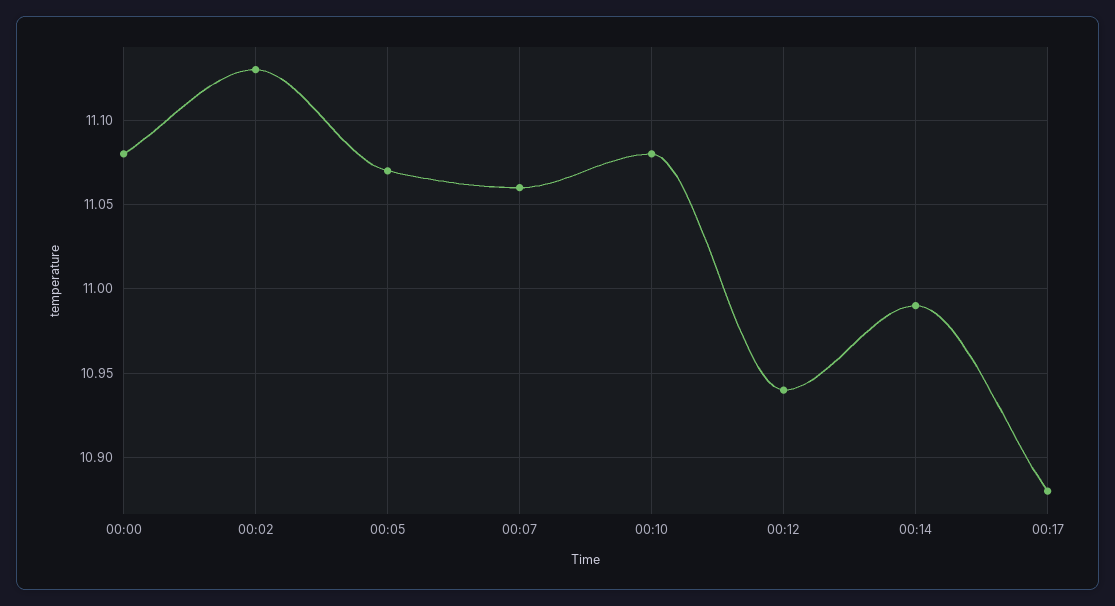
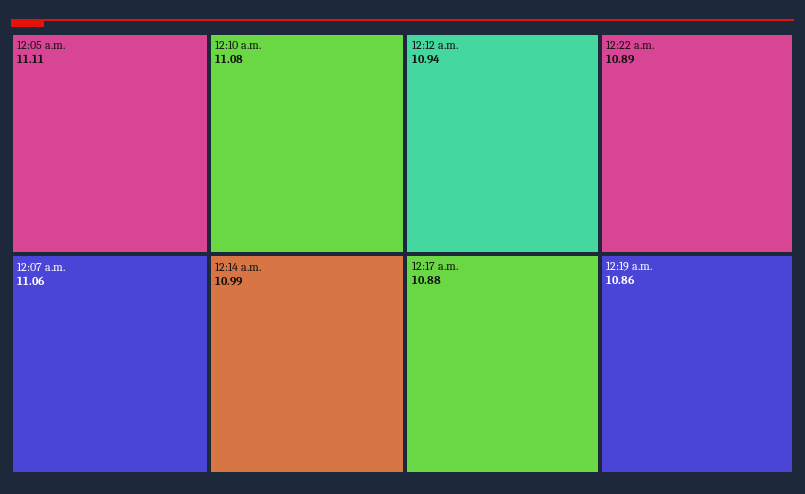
00:00: 11.08 -> none
00:02: 11.13 -> none
00:05: 11.07 -> 11.11
12:22 a.m.: none -> 10.89
12:19 a.m.: none -> 10.86

